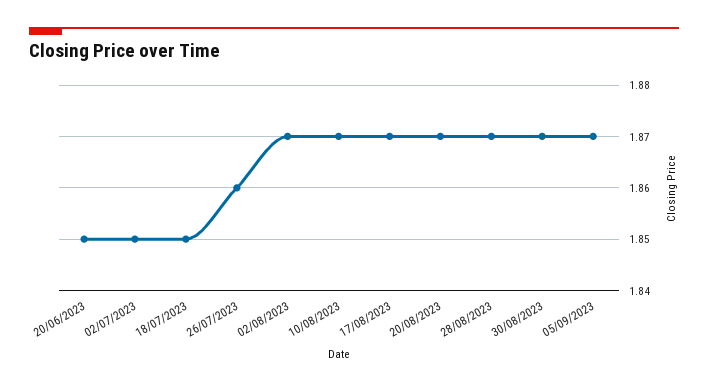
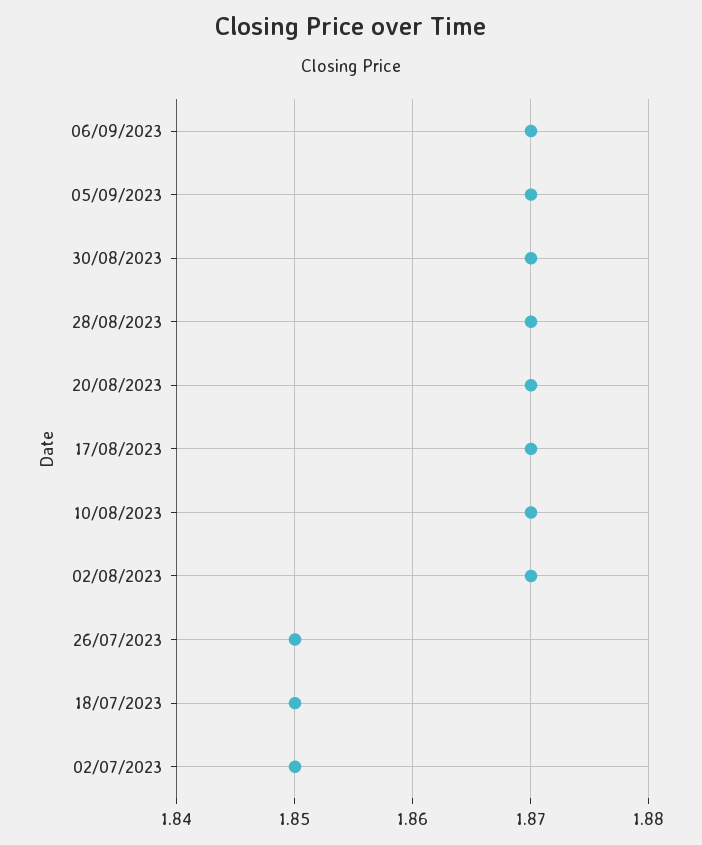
20/06/2023: 1.85 -> none
26/07/2023: 1.86 -> 1.85
06/09/2023: none -> 1.87

